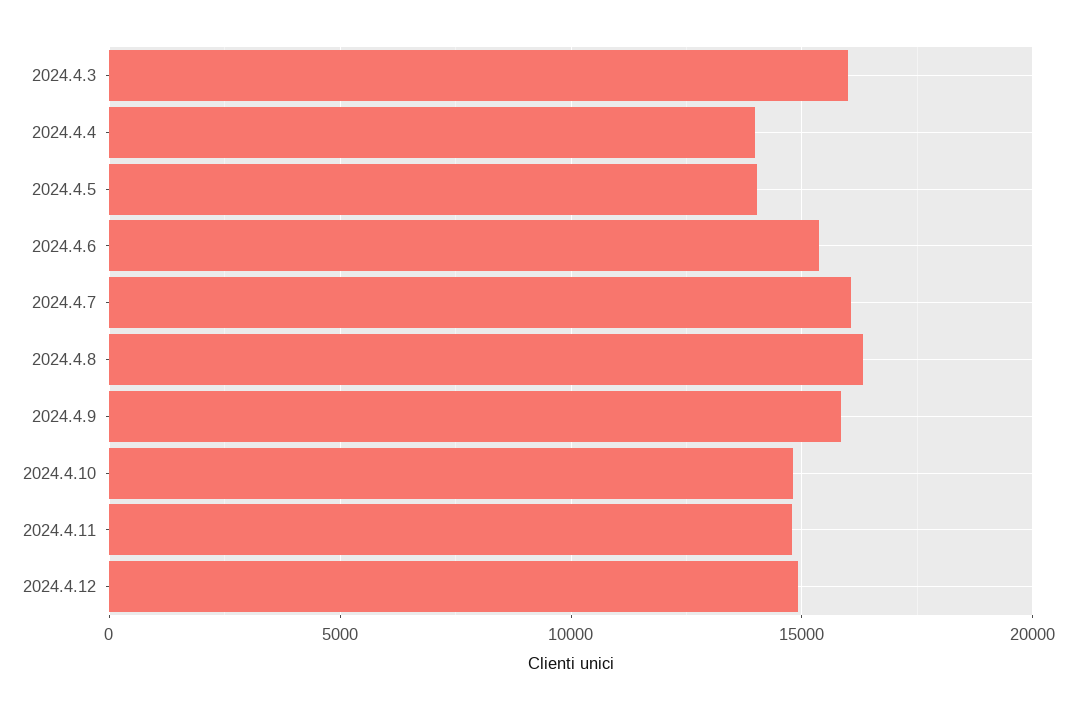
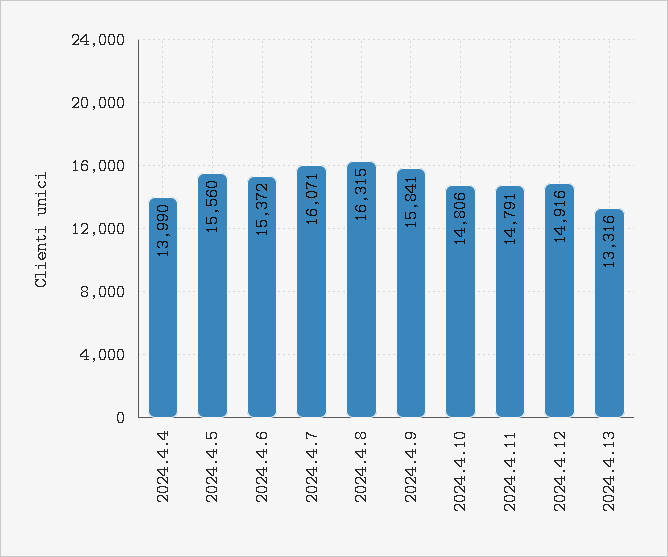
2024.4.3: 16000 -> none
2024.4.5: 14000 -> 15560
2024.4.13: none -> 13316

